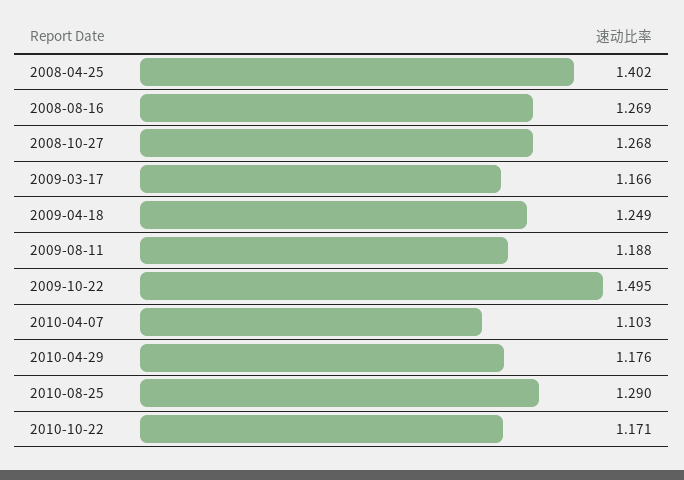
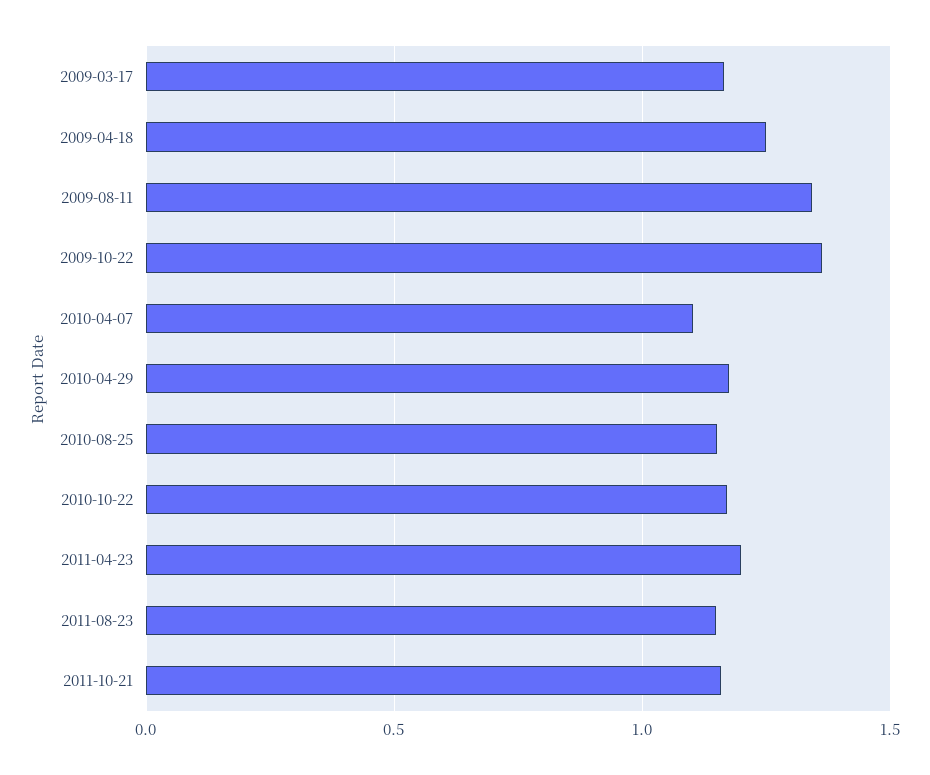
2008-04-25: 1.402 -> none
2008-08-16: 1.269 -> none
2008-10-27: 1.268 -> none
2009-08-11: 1.188 -> 1.35
2009-10-22: 1.495 -> 1.35
2010-08-25: 1.29 -> 1.15
2011-04-23: none -> 1.2
2011-08-23: none -> 1.15
2011-10-21: none -> 1.15

